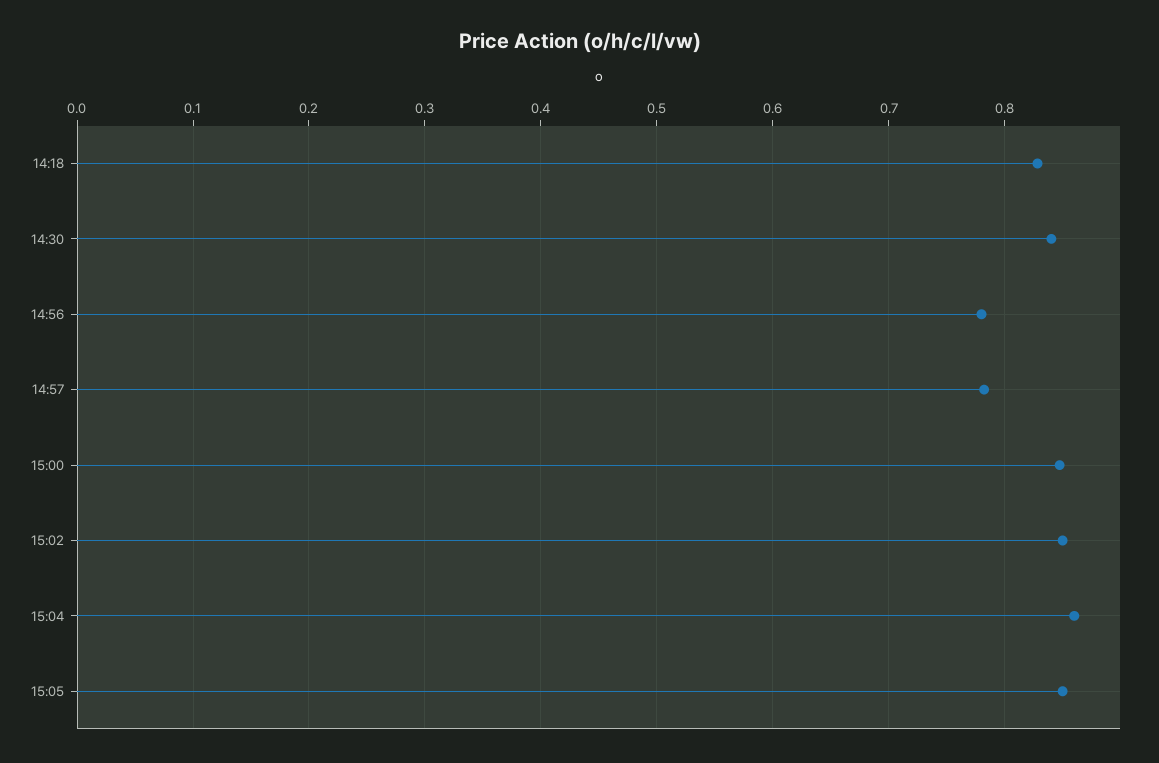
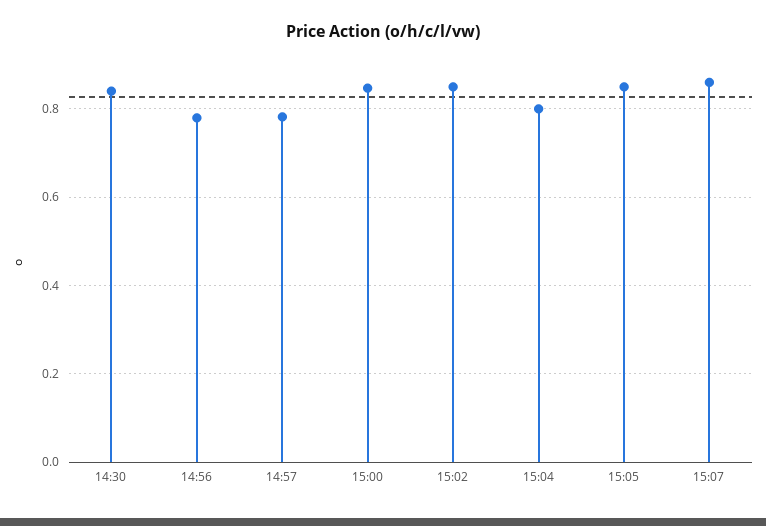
14:18: 0.83 -> none
15:04: 0.86 -> 0.8
15:07: none -> 0.86

